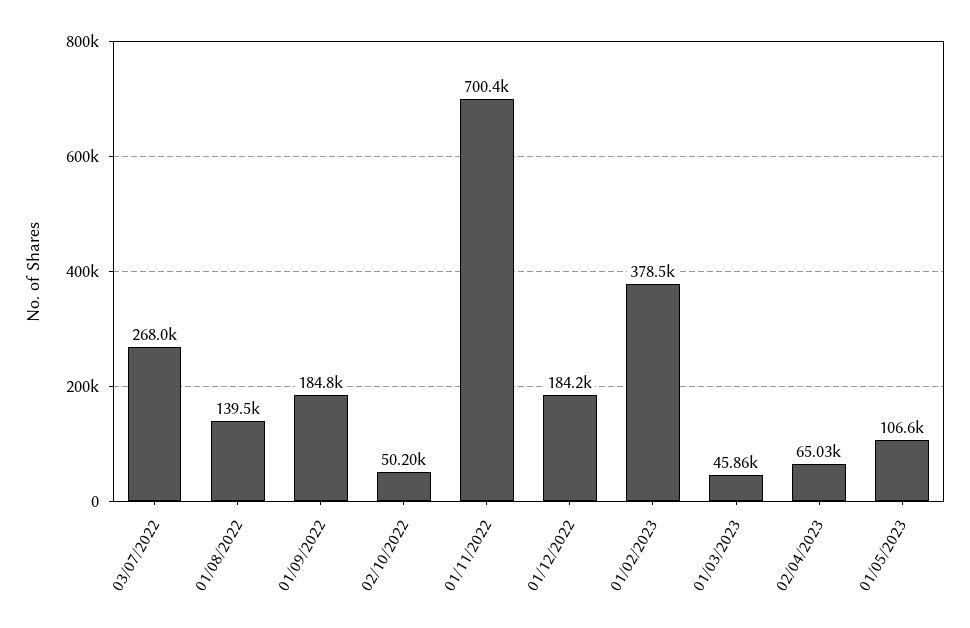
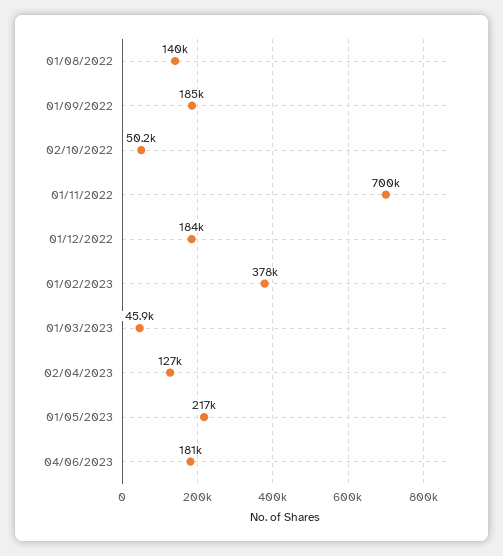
03/07/2022: 268000 -> none
02/04/2023: 65030 -> 127000
01/05/2023: 106600 -> 217000
04/06/2023: none -> 181000

